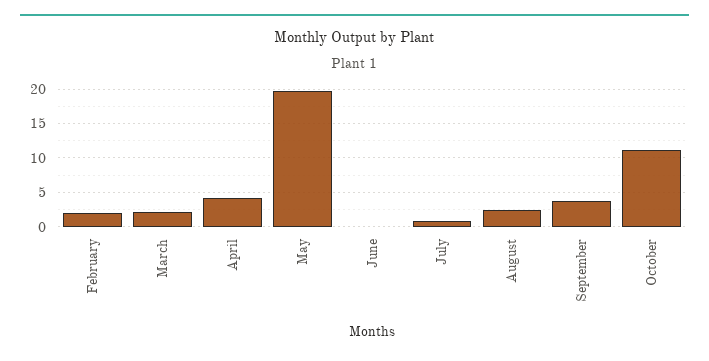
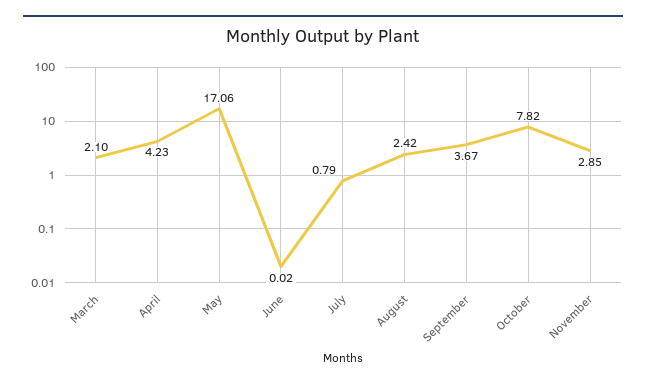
February: 2 -> none
May: 20 -> 17.06
October: 11 -> 7.82
November: none -> 2.85

